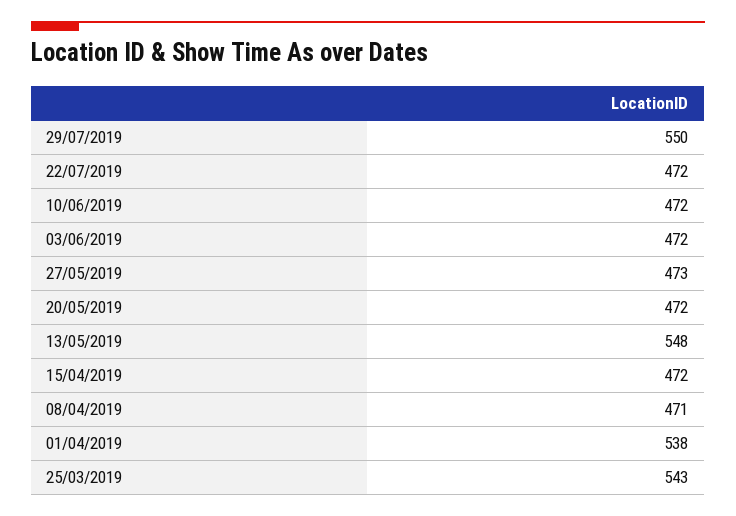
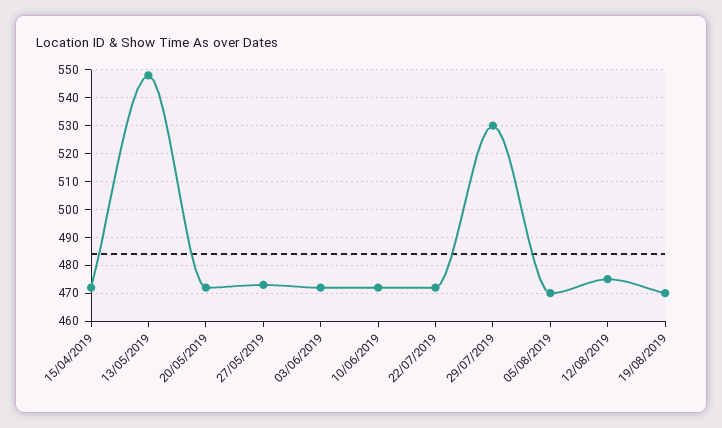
29/07/2019: 550 -> 530
08/04/2019: 471 -> none
01/04/2019: 538 -> none
25/03/2019: 543 -> none
05/08/2019: none -> 470
12/08/2019: none -> 475
19/08/2019: none -> 470

